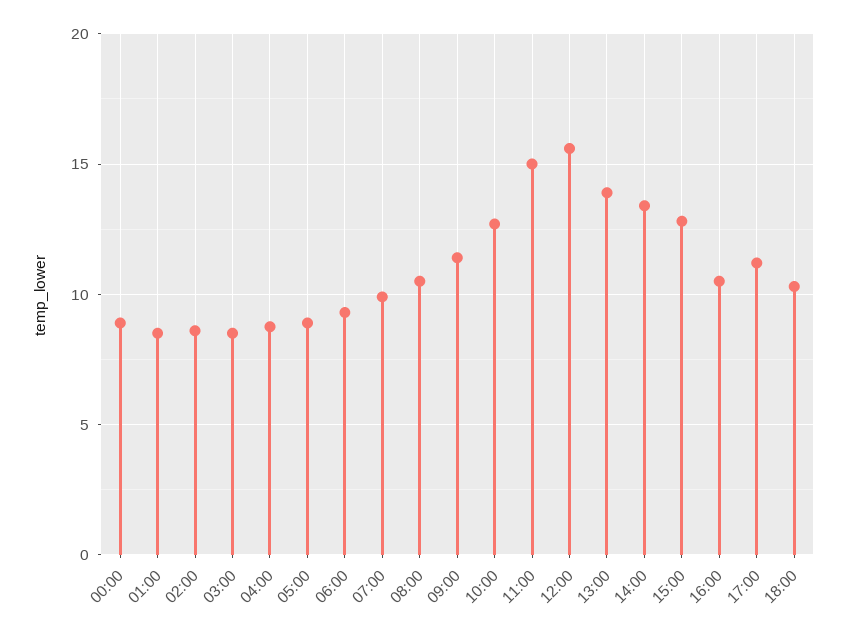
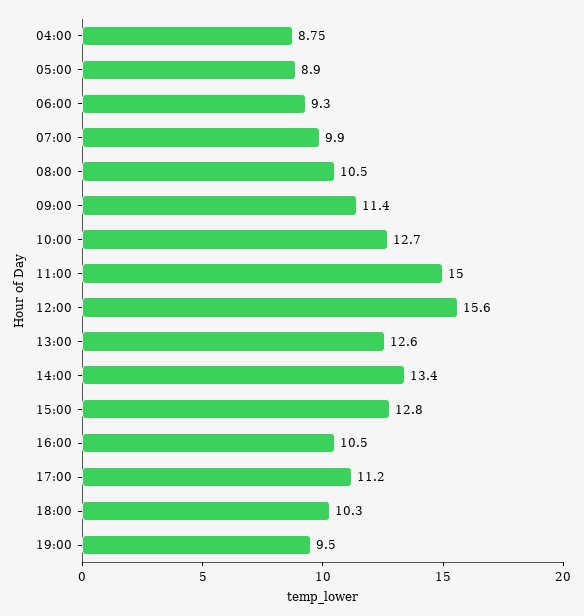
00:00: 9 -> none
01:00: 8.5 -> none
02:00: 8.5 -> none
03:00: 8.5 -> none
13:00: 14 -> 12.6
19:00: none -> 9.5

